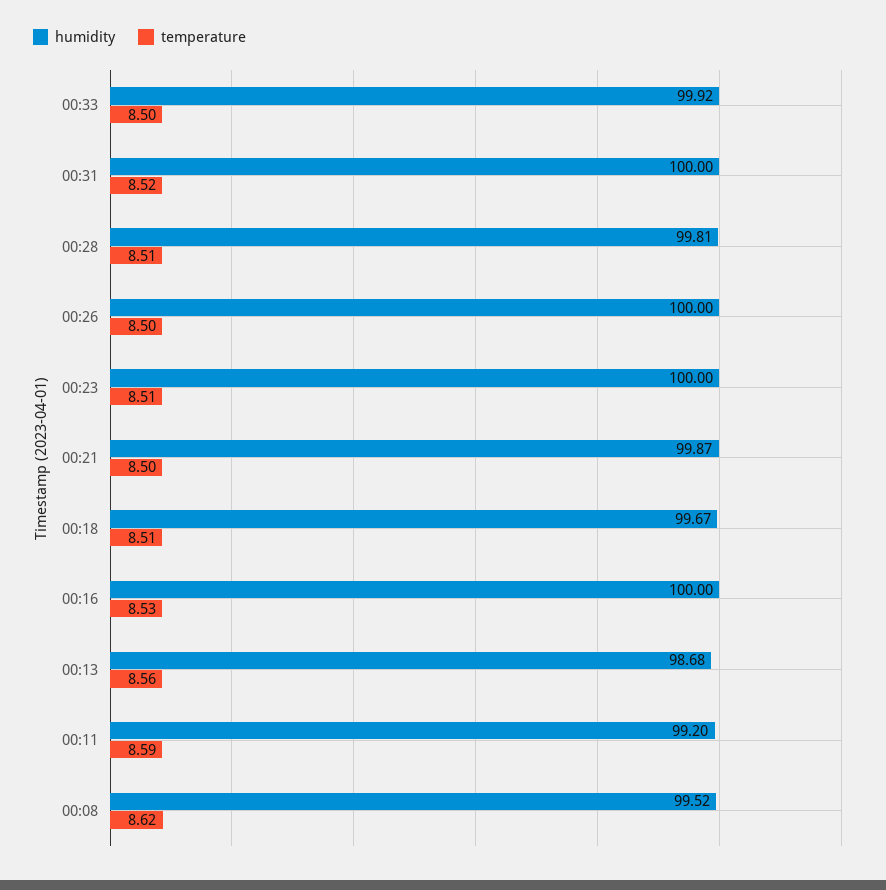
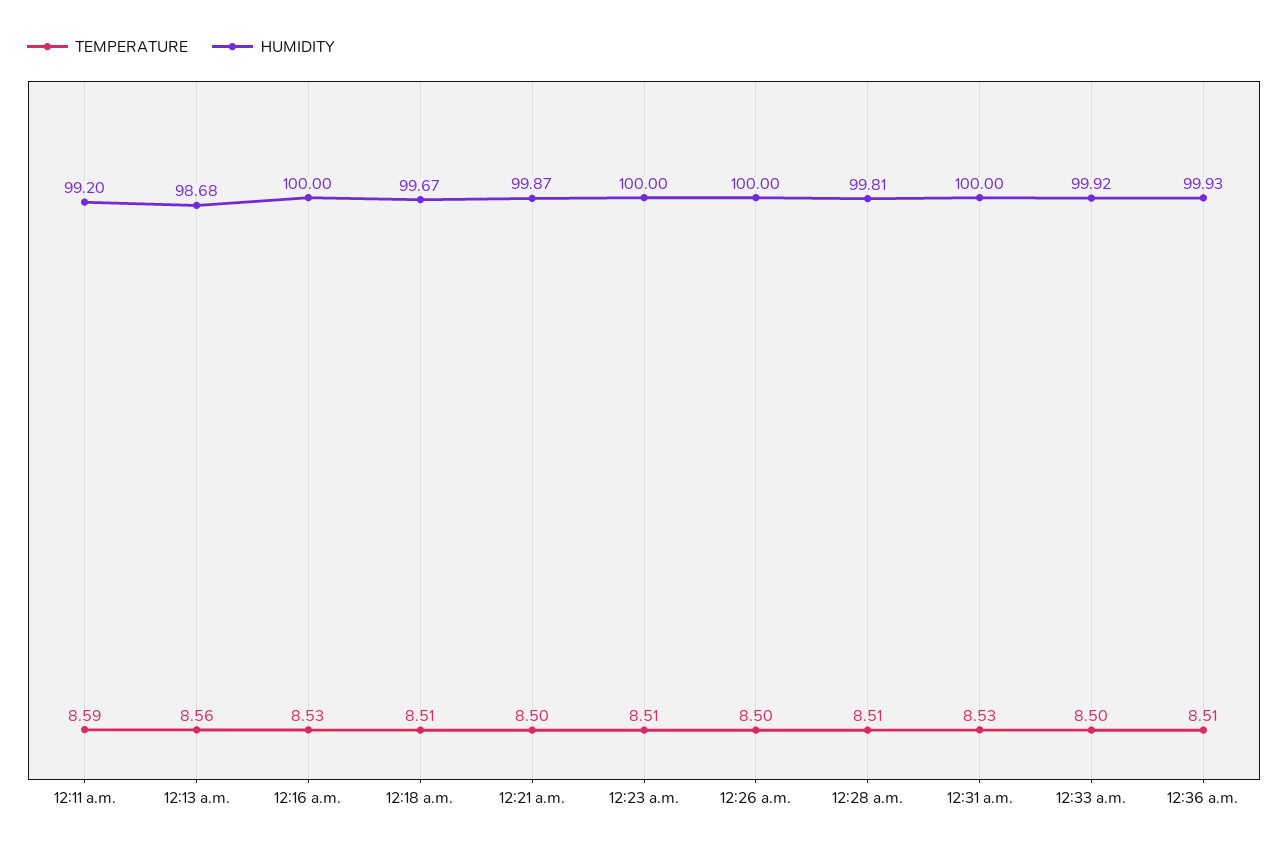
temperature, 00:31: 8.52 -> 8.53
humidity, 00:08: 99.52 -> none
temperature, 00:08: 8.62 -> none
temperature, 12:36 a.m.: none -> 8.51
humidity, 12:36 a.m.: none -> 99.93

